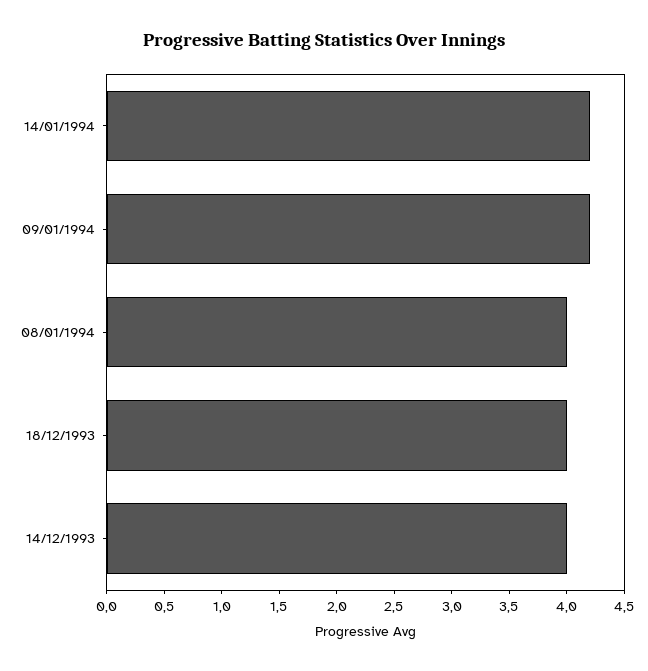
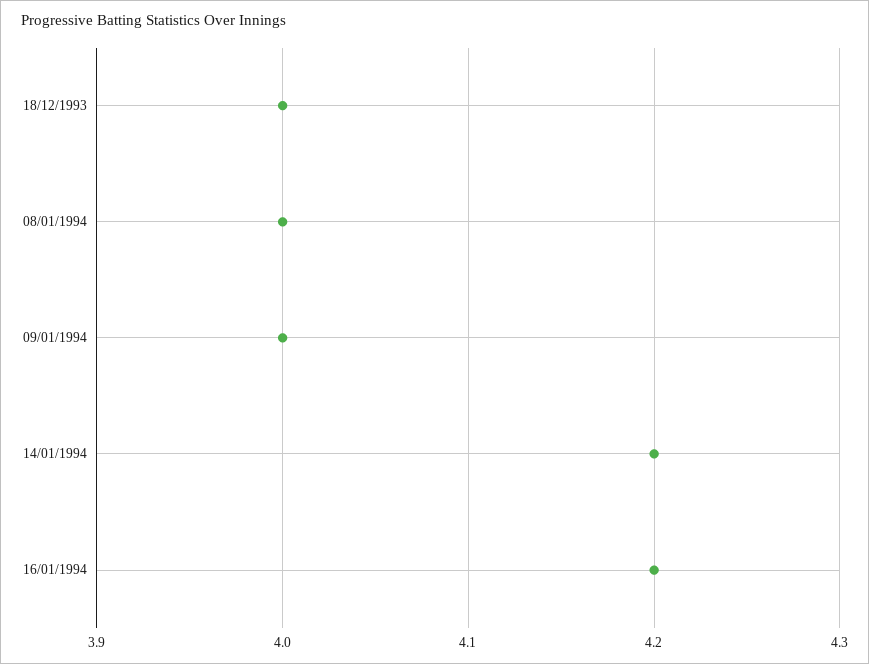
09/01/1994: 4.2 -> 4
14/12/1993: 4 -> none
16/01/1994: none -> 4.2

